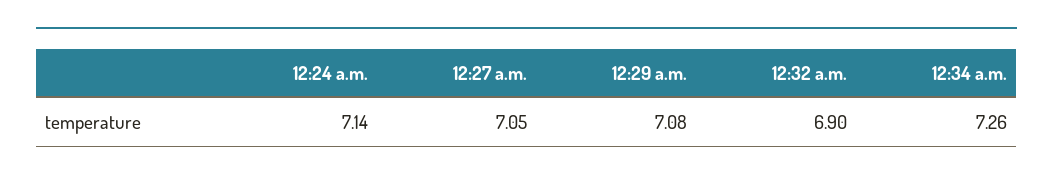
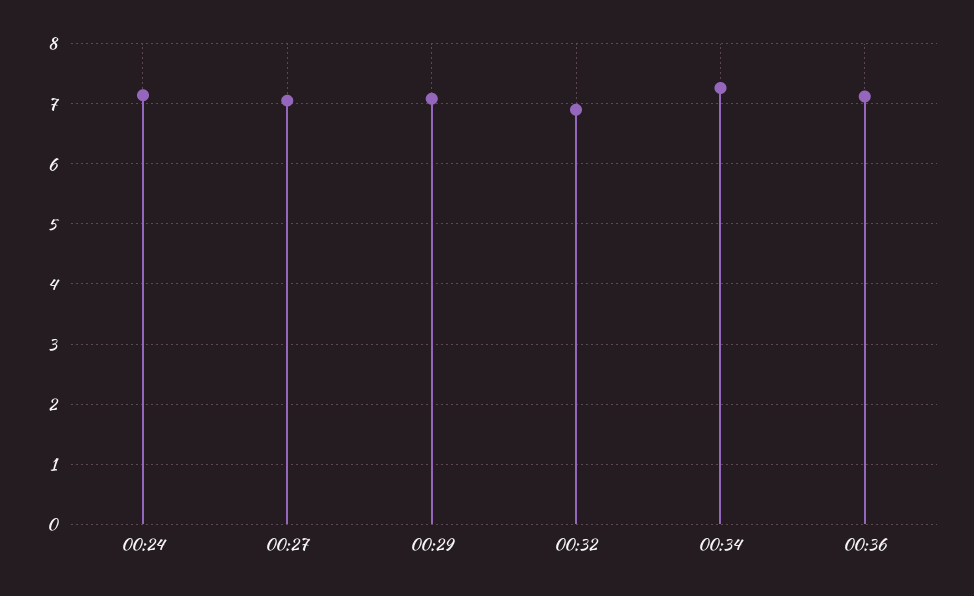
00:36: none -> 7.1

